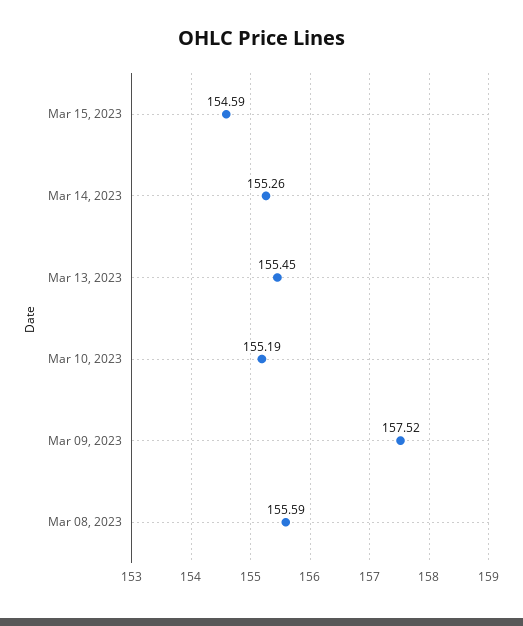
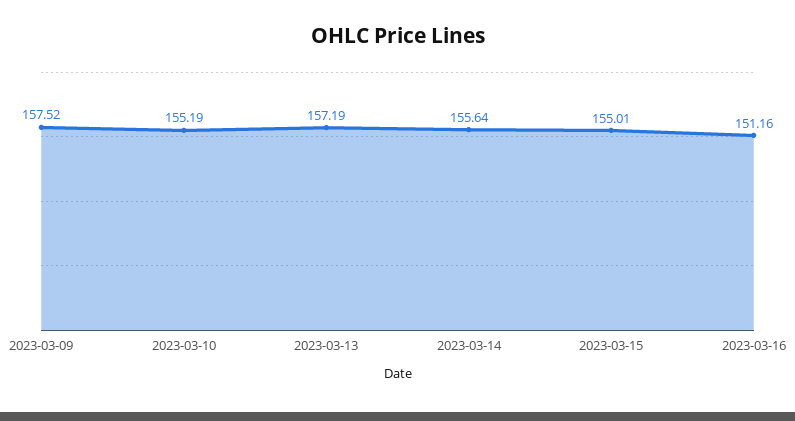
Mar 15, 2023: 154.59 -> 155.01
Mar 14, 2023: 155.26 -> 155.64
Mar 13, 2023: 155.45 -> 157.19
Mar 08, 2023: 155.59 -> none
2023-03-16: none -> 151.16

